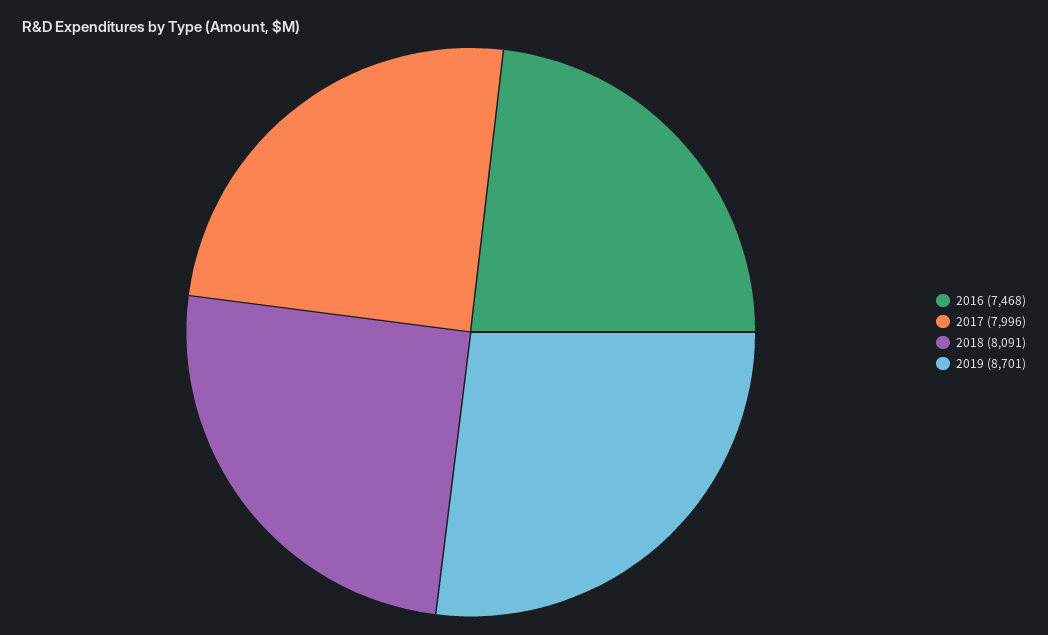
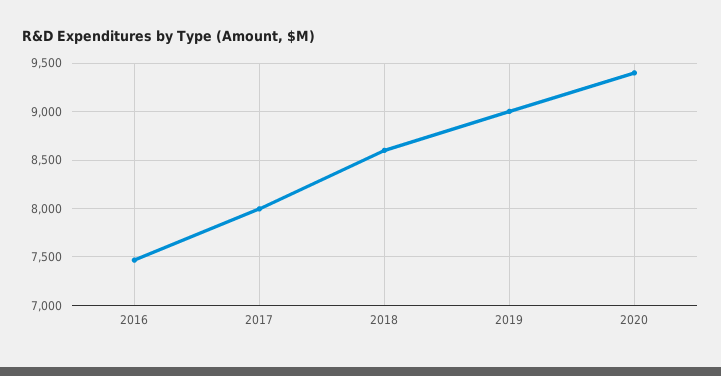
2018: 8091 -> 8600
2019: 8701 -> 9000
2020: none -> 9400

